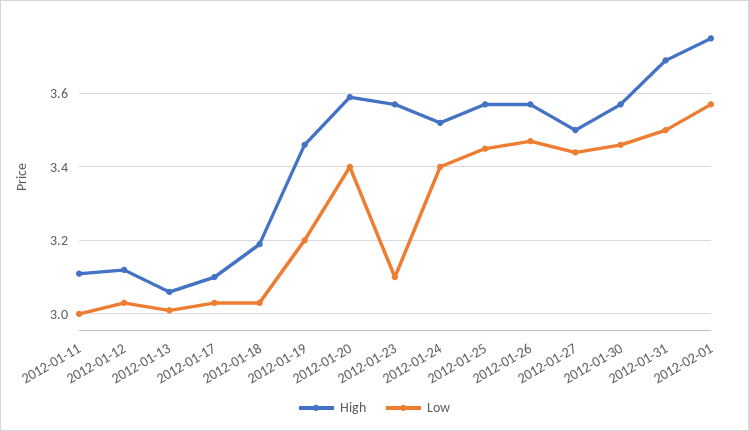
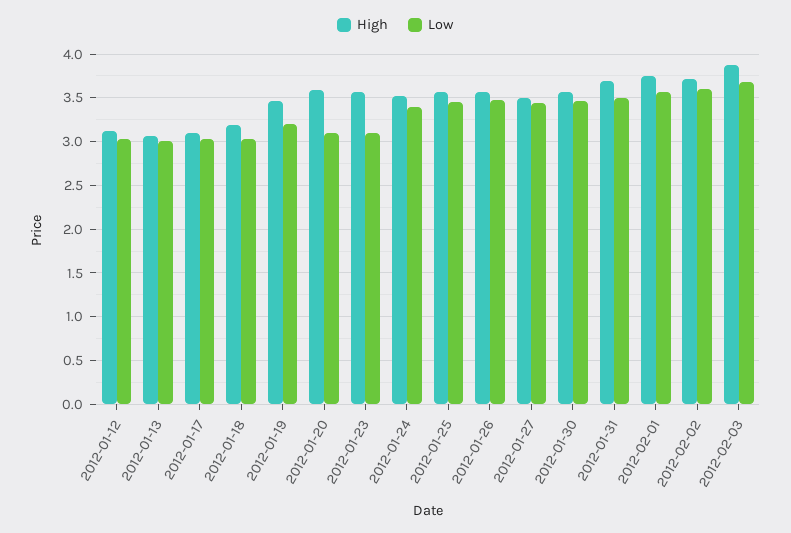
High, 2012-01-11: 3.1 -> none
Low, 2012-01-11: 3 -> none
Low, 2012-01-20: 3.4 -> 3.1
High, 2012-02-02: none -> 3.7
Low, 2012-02-02: none -> 3.6
High, 2012-02-03: none -> 3.9
Low, 2012-02-03: none -> 3.7

